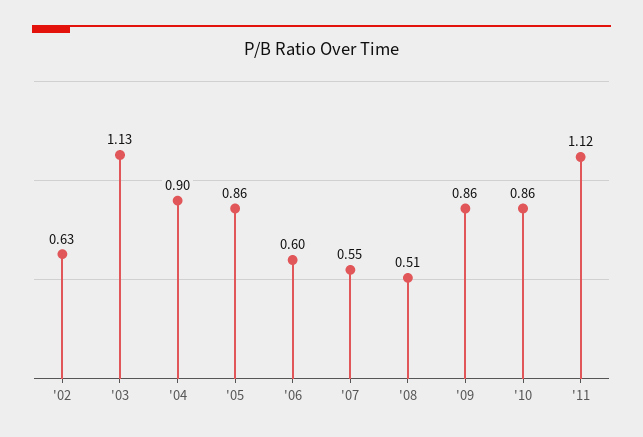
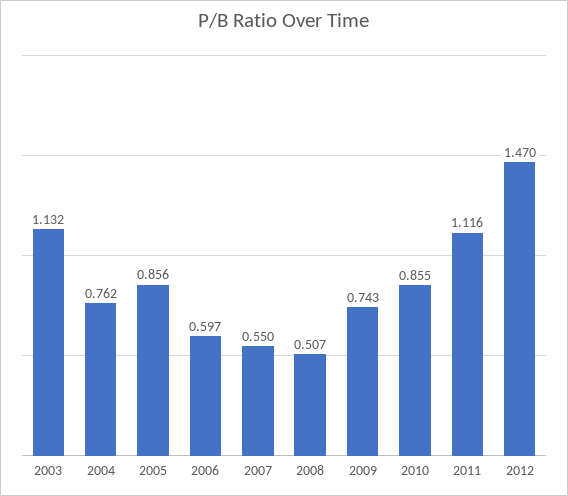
'02: 0.63 -> none
'04: 0.9 -> 0.762
'09: 0.86 -> 0.743
2012: none -> 1.47

